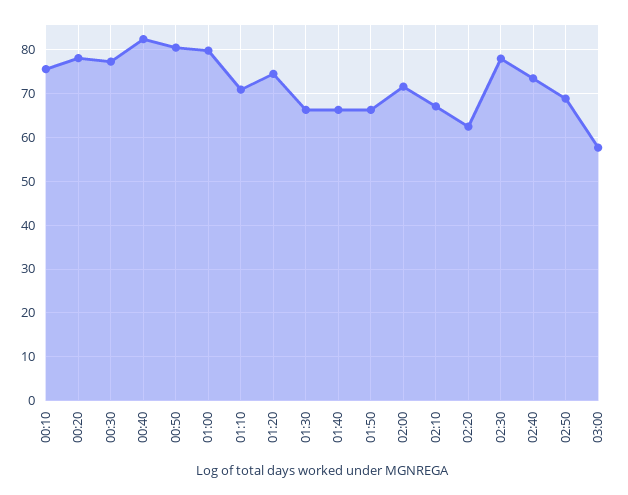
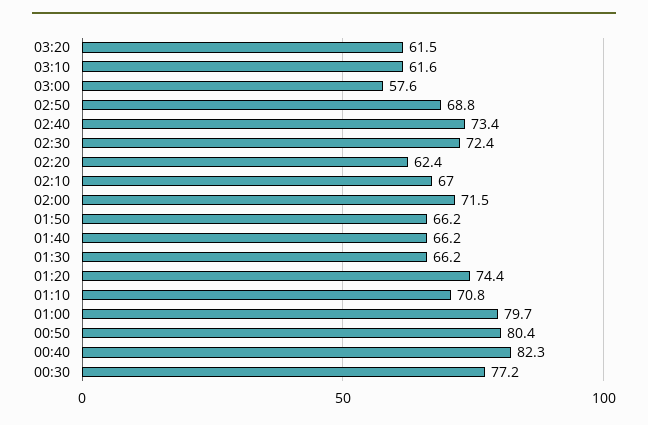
00:10: 76 -> none
00:20: 78 -> none
02:30: 78 -> 72.4
03:20: none -> 61.5
03:10: none -> 61.6

